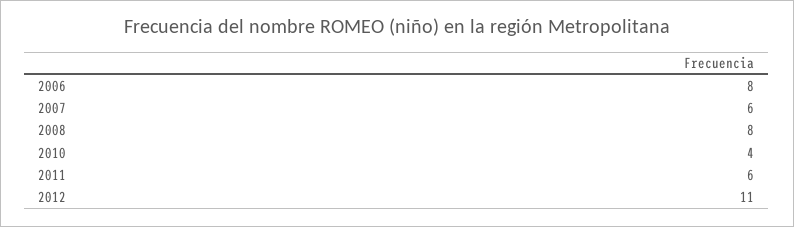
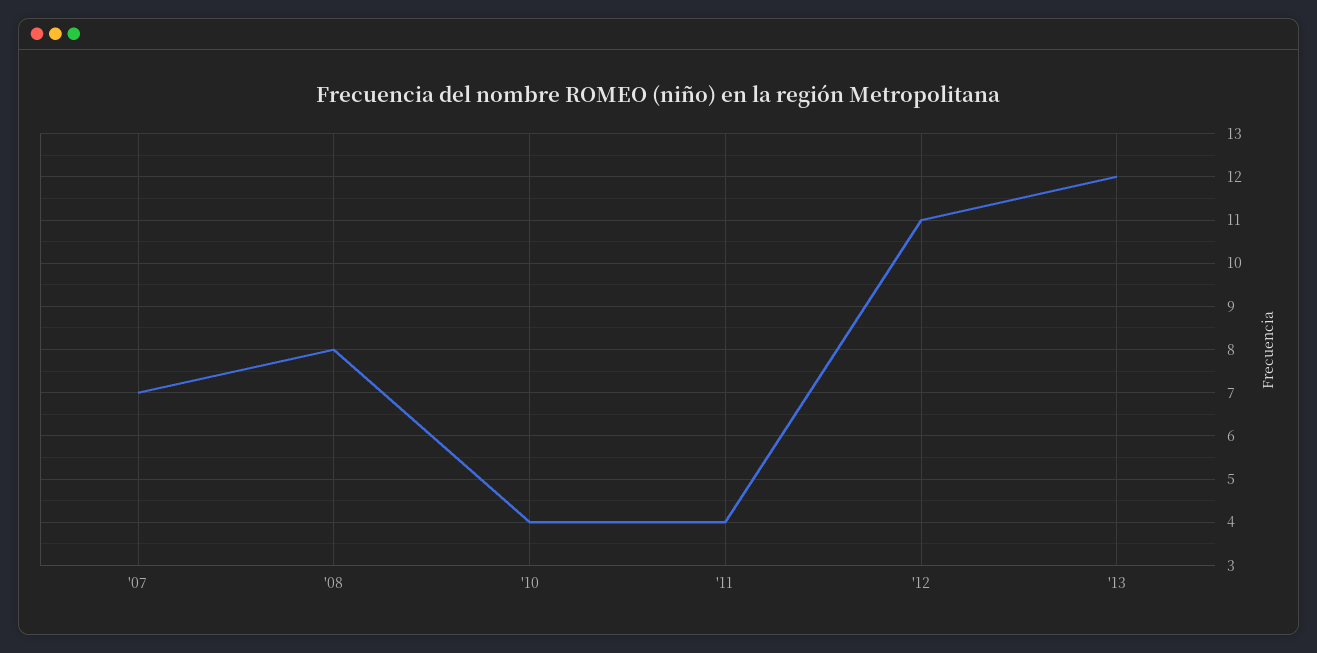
2006: 8 -> none
2007: 6 -> 7
2011: 6 -> 4
'13: none -> 12

